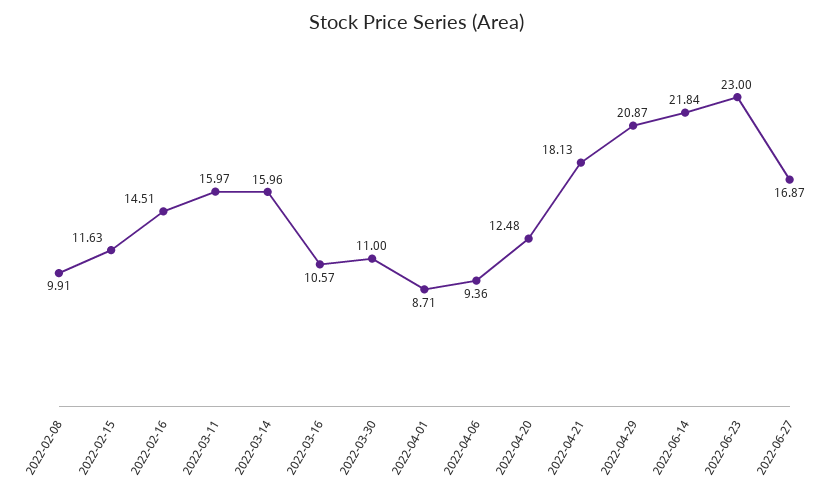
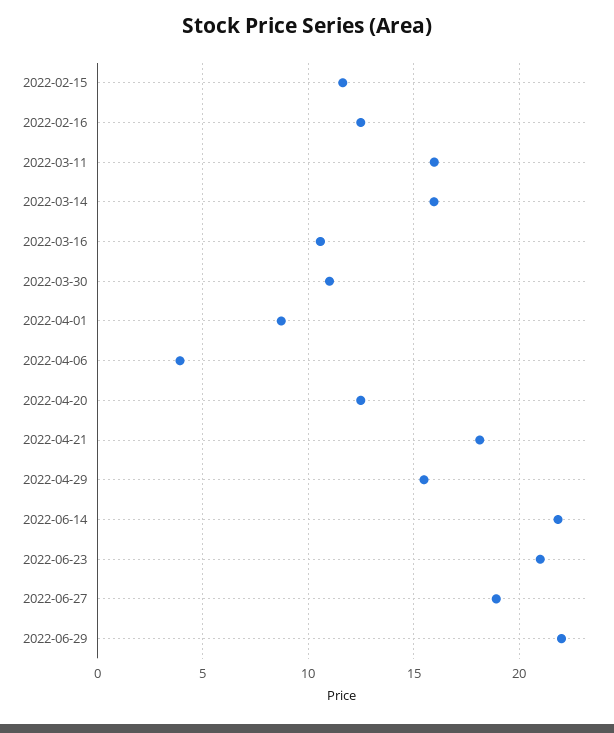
2022-02-08: 9.91 -> none
2022-02-16: 14.51 -> 12.5
2022-04-06: 9.36 -> 4
2022-04-29: 20.87 -> 15.5
2022-06-23: 23 -> 21
2022-06-27: 16.87 -> 19
2022-06-29: none -> 22

